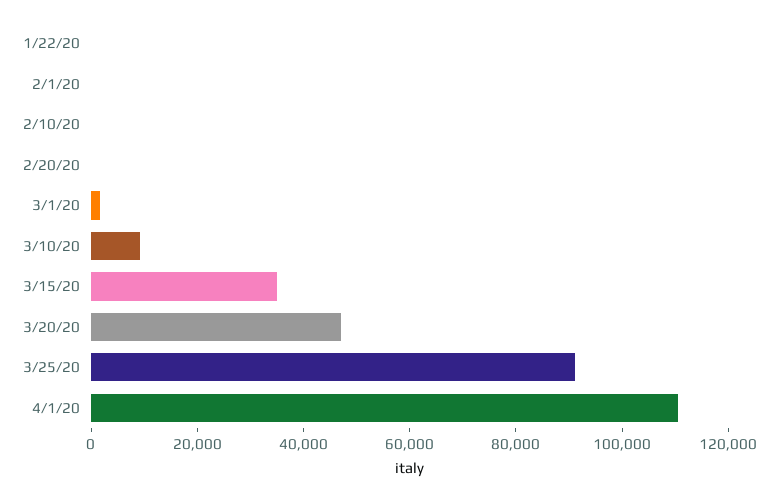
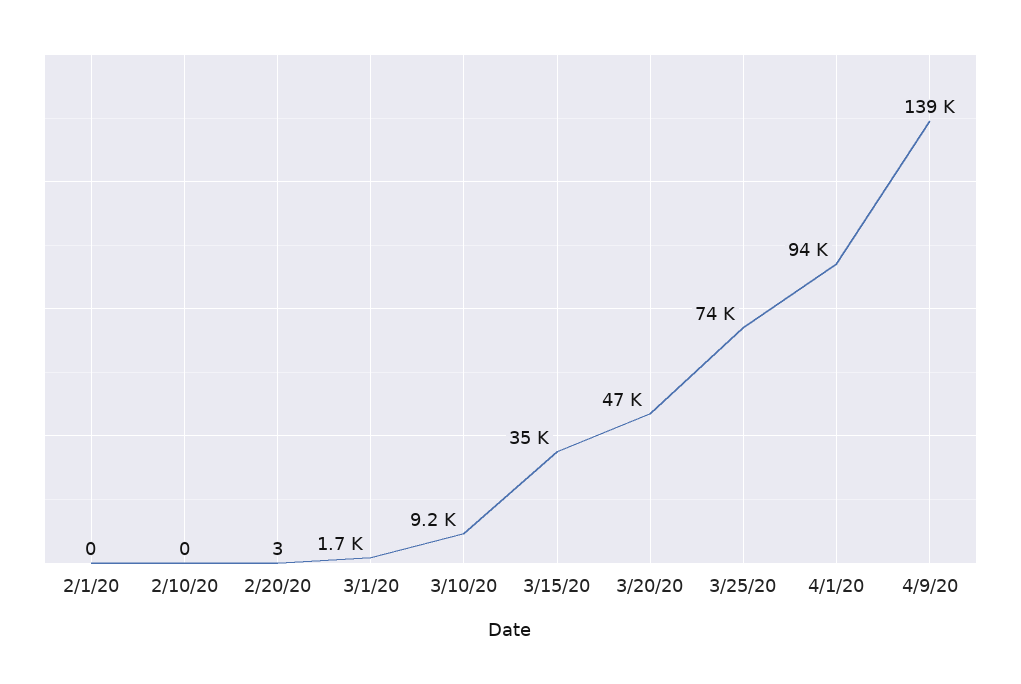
1/22/20: 0 -> none
3/25/20: 90000 -> 74000
4/1/20: 110000 -> 94000
4/9/20: none -> 139000

